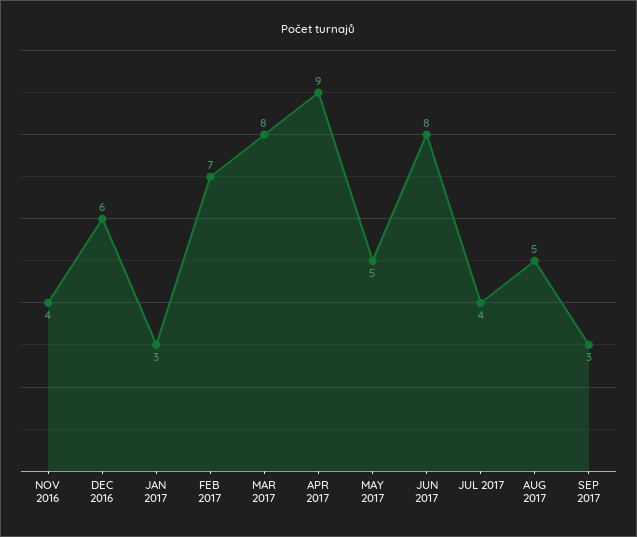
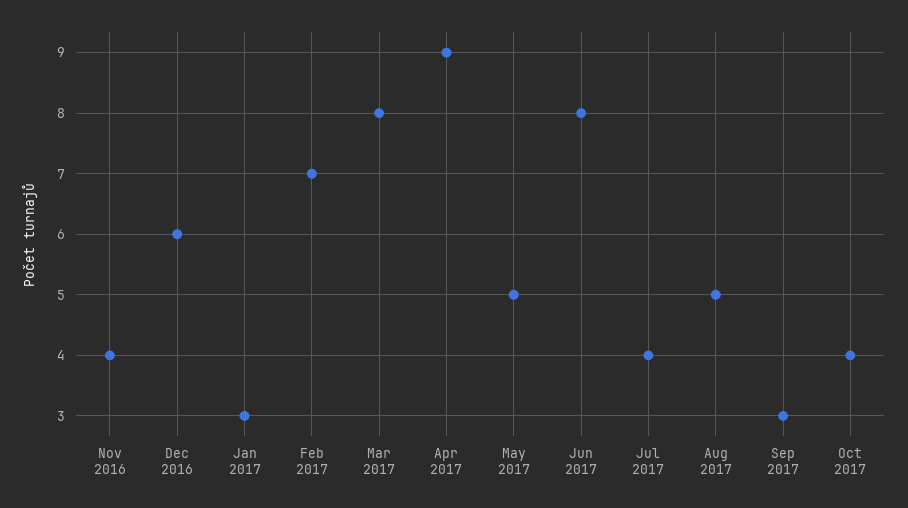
Oct 2017: none -> 4

